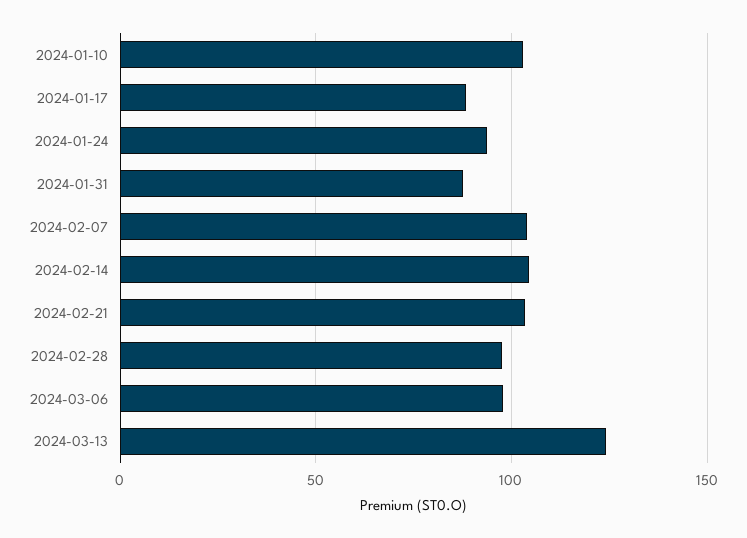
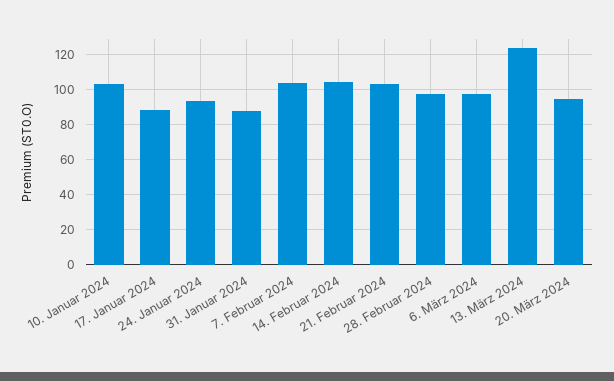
20. März 2024: none -> 95

